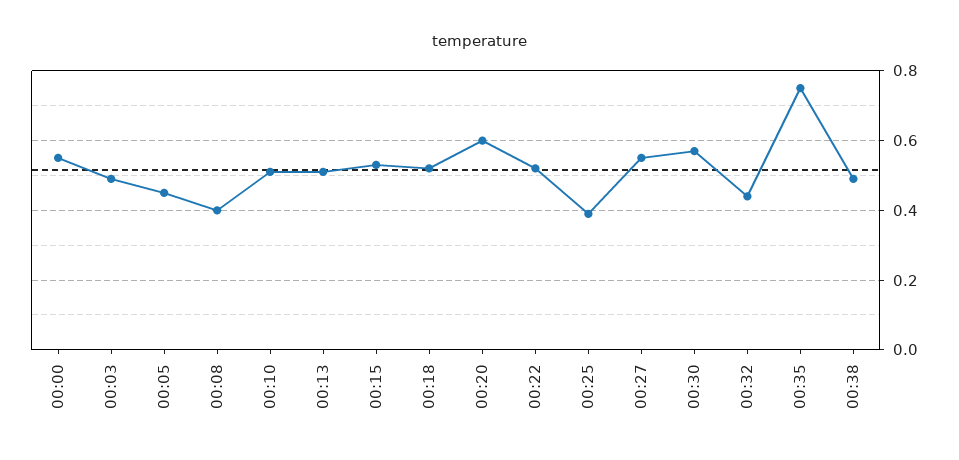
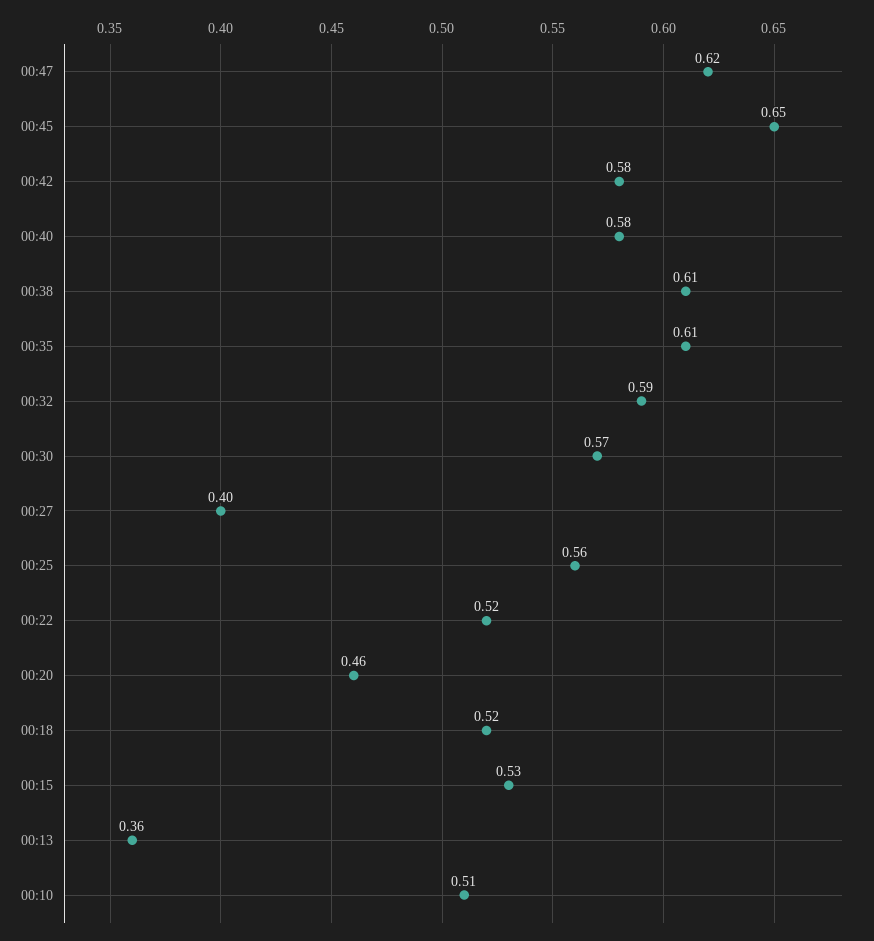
00:00: 0.55 -> none
00:03: 0.5 -> none
00:05: 0.45 -> none
00:08: 0.4 -> none
00:13: 0.5 -> 0.36
00:20: 0.6 -> 0.46
00:25: 0.4 -> 0.56
00:27: 0.55 -> 0.4
00:32: 0.45 -> 0.59
00:35: 0.75 -> 0.61
00:38: 0.5 -> 0.61
00:47: none -> 0.62
00:45: none -> 0.65
00:42: none -> 0.58
00:40: none -> 0.58

